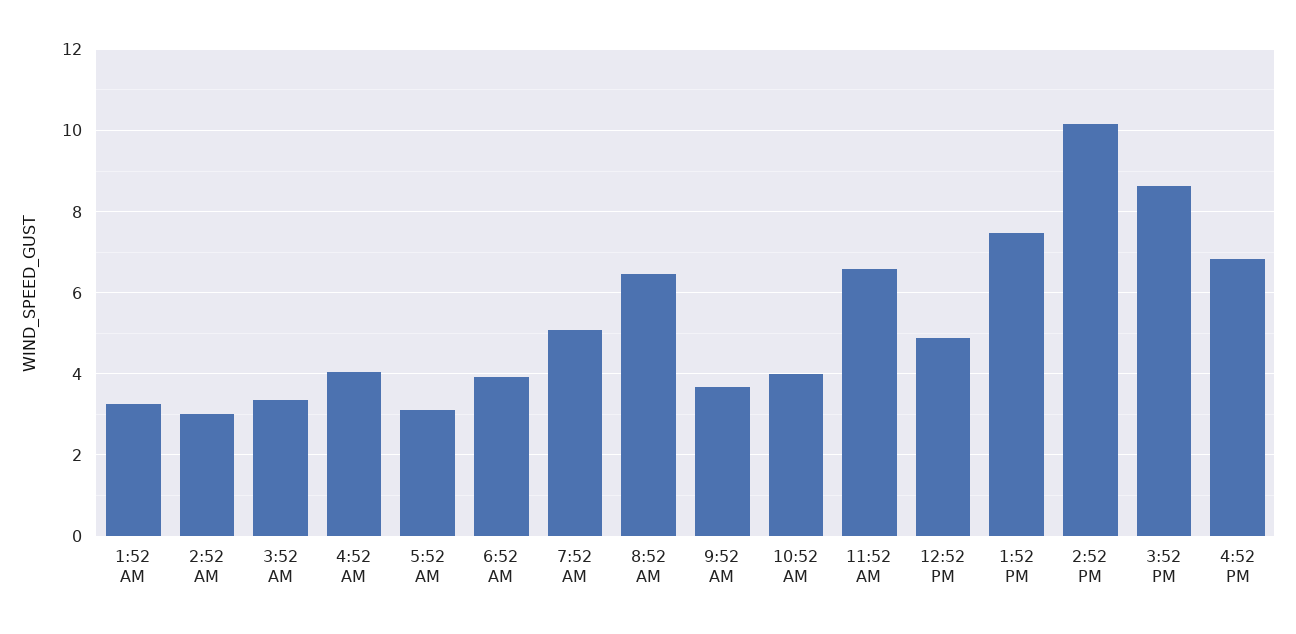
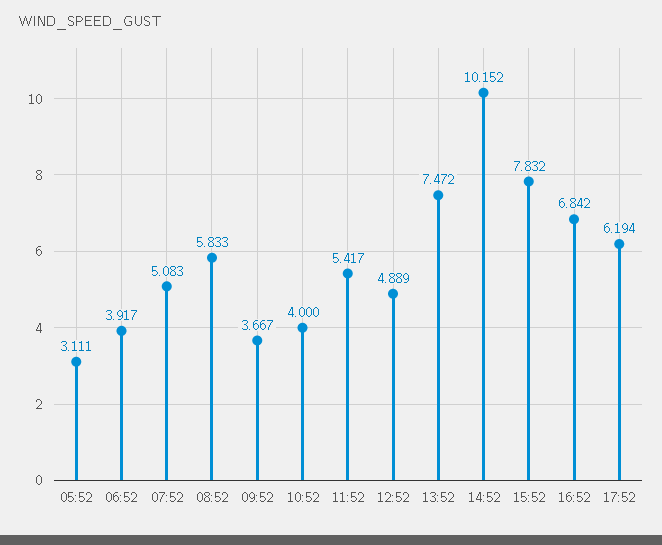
1:52 AM: 3.2 -> none
2:52 AM: 3 -> none
3:52 AM: 3.4 -> none
4:52 AM: 4 -> none
8:52 AM: 6.4 -> 5.833
11:52 AM: 6.6 -> 5.417
3:52 PM: 8.6 -> 7.832
17:52: none -> 6.194

